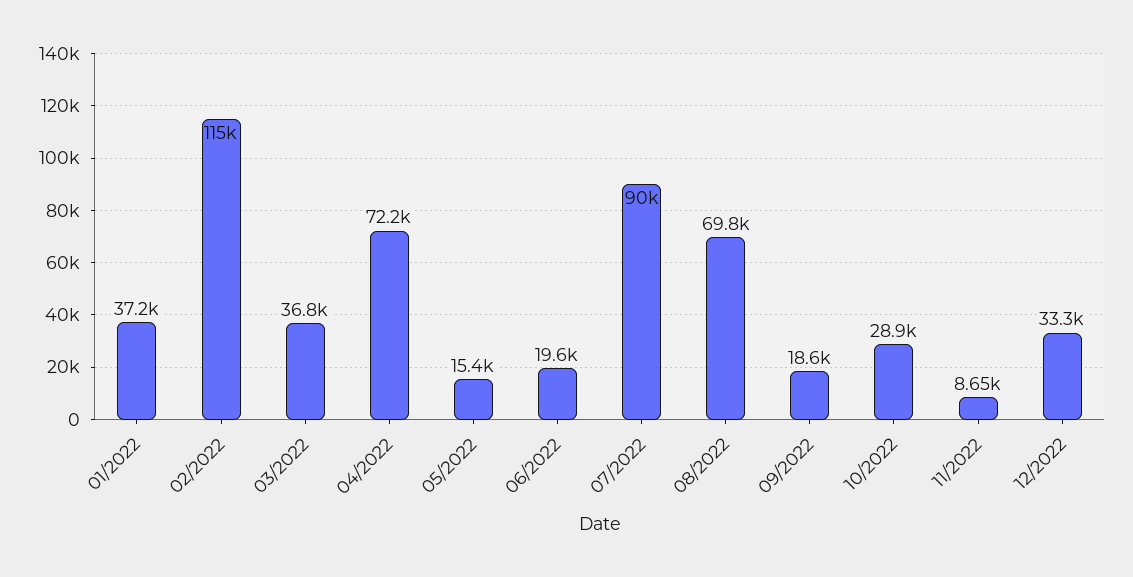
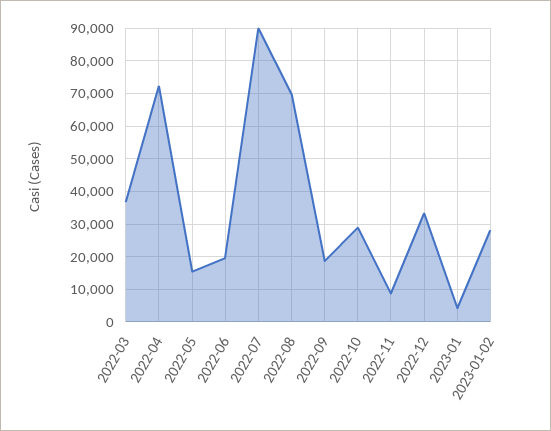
01/2022: 37200 -> none
02/2022: 115000 -> none
2023-01: none -> 4000
2023-01-02: none -> 28000

